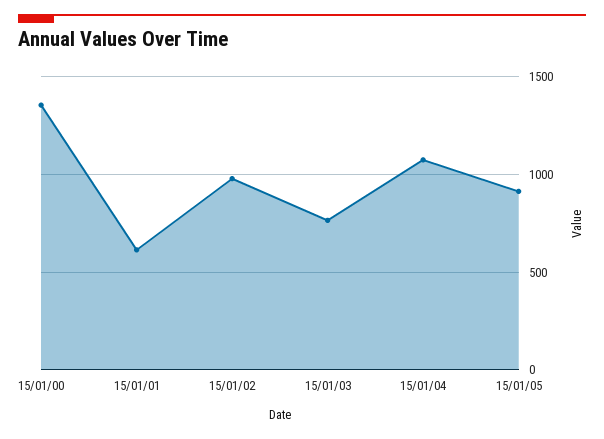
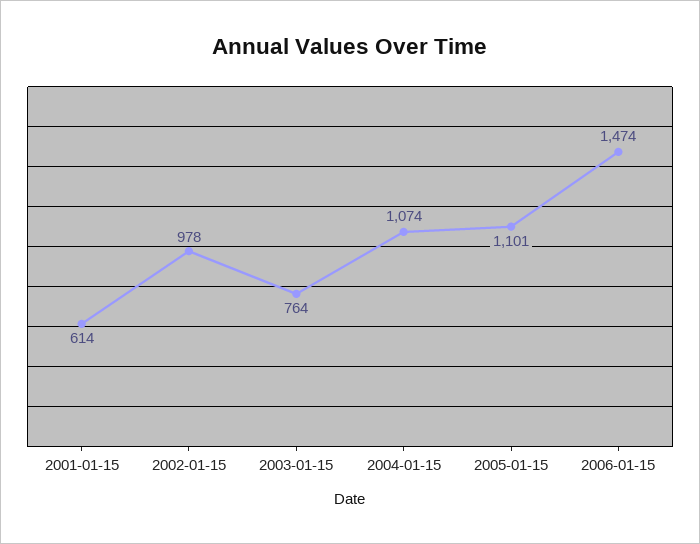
15/01/00: 1350 -> none
15/01/05: 900 -> 1101
2006-01-15: none -> 1474

